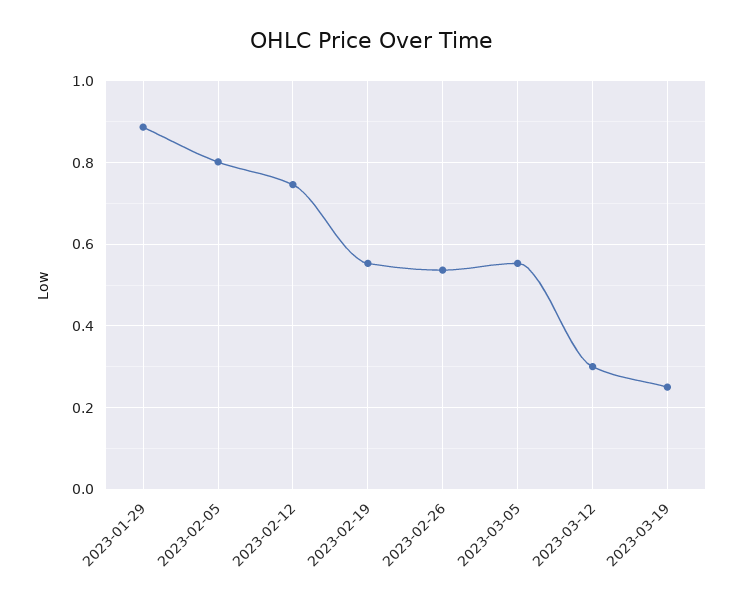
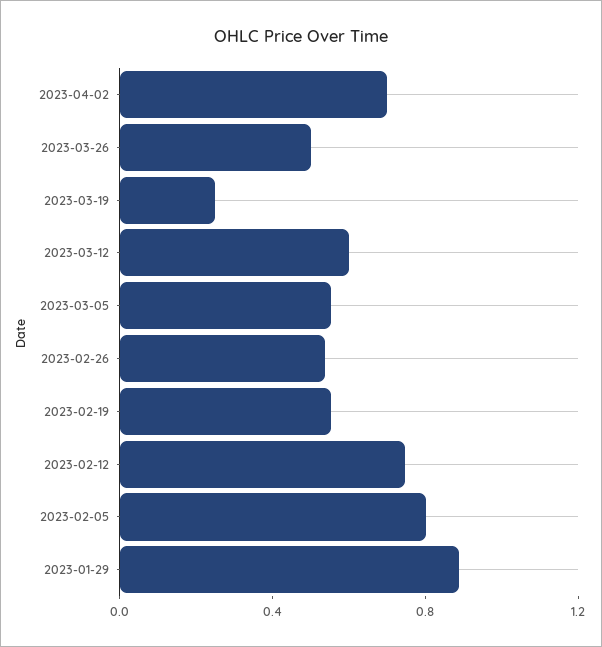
2023-03-12: 0.3 -> 0.6
2023-04-02: none -> 0.7
2023-03-26: none -> 0.5

